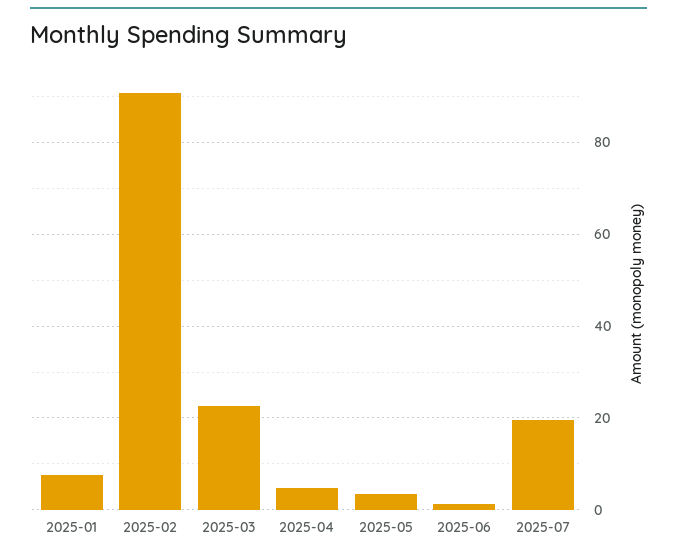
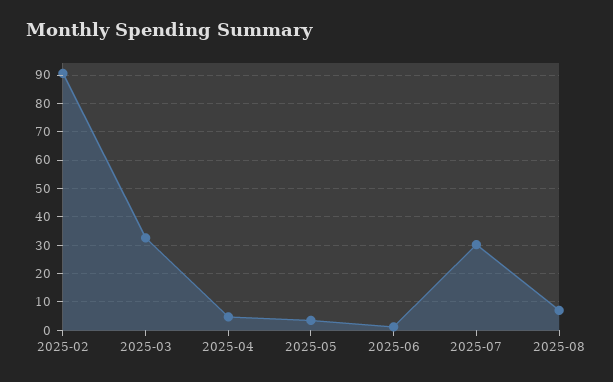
2025-01: 8 -> none
2025-03: 22 -> 32.5
2025-07: 20 -> 30
2025-08: none -> 7.5

